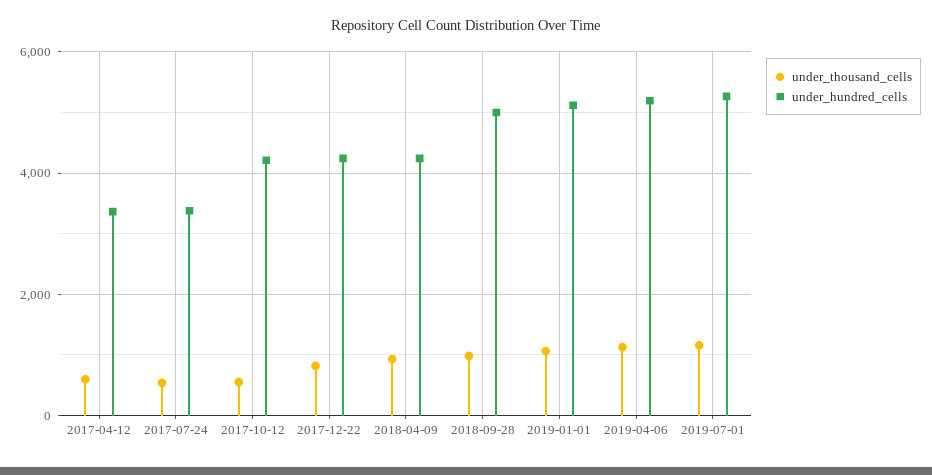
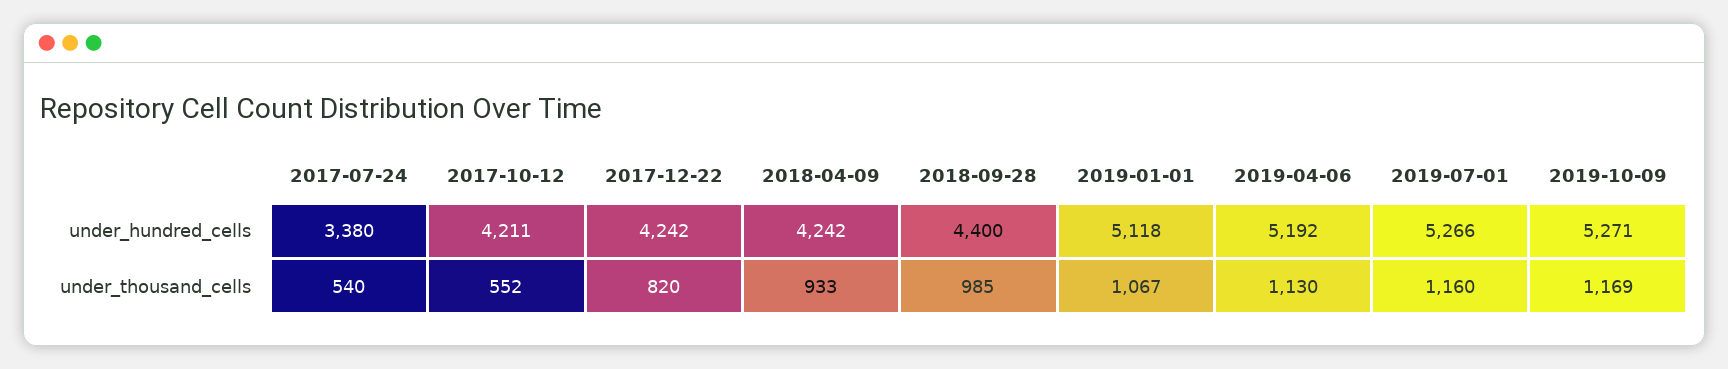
under_thousand_cells, 2017-04-12: 600 -> none
under_hundred_cells, 2017-04-12: 3400 -> none
under_hundred_cells, 2018-09-28: 5000 -> 4400
under_hundred_cells, 2019-10-09: none -> 5271
under_thousand_cells, 2019-10-09: none -> 1169

